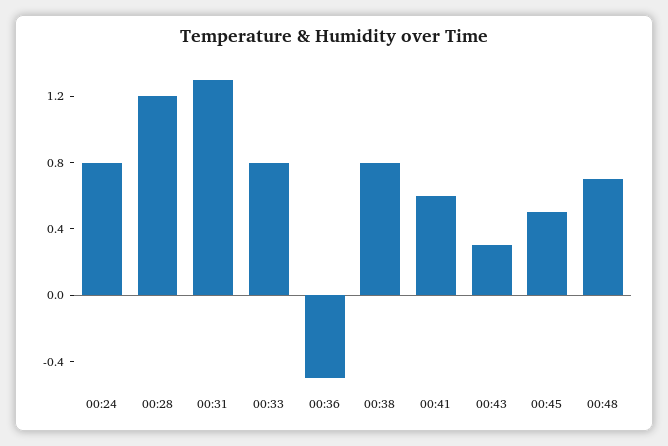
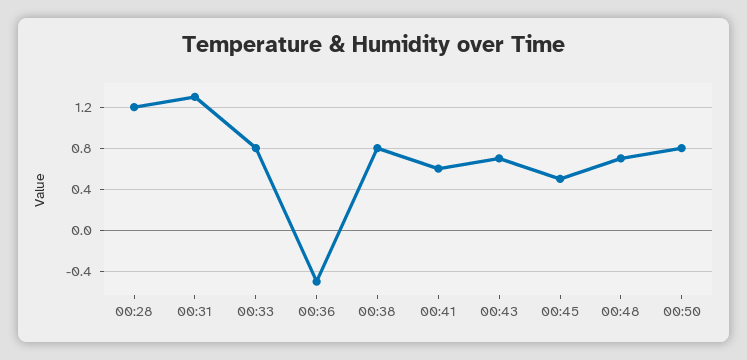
00:24: 0.8 -> none
00:43: 0.3 -> 0.7
00:50: none -> 0.8

